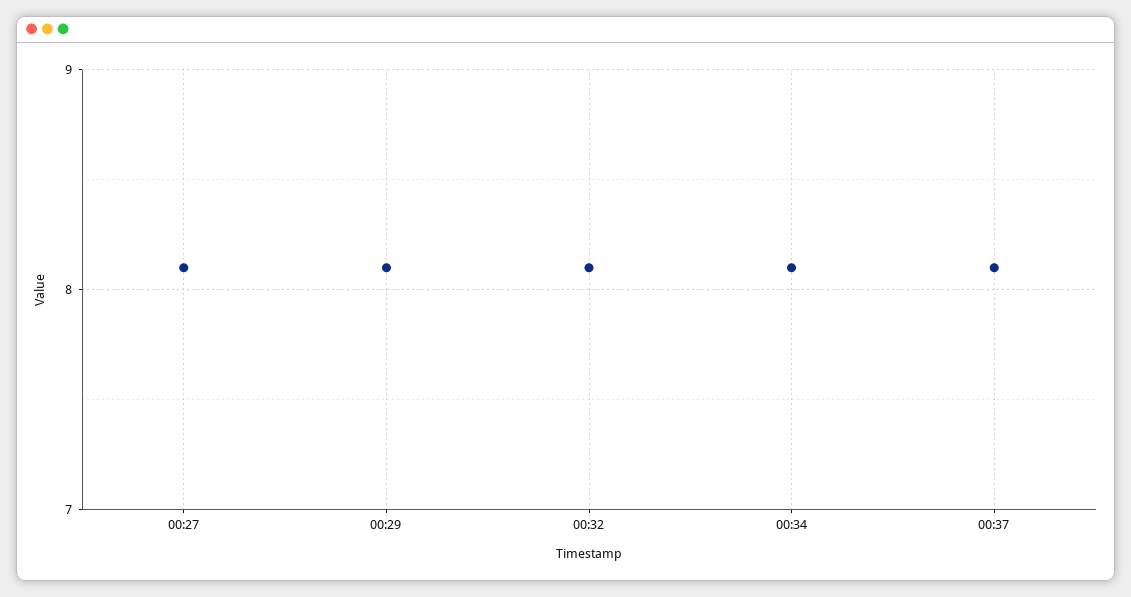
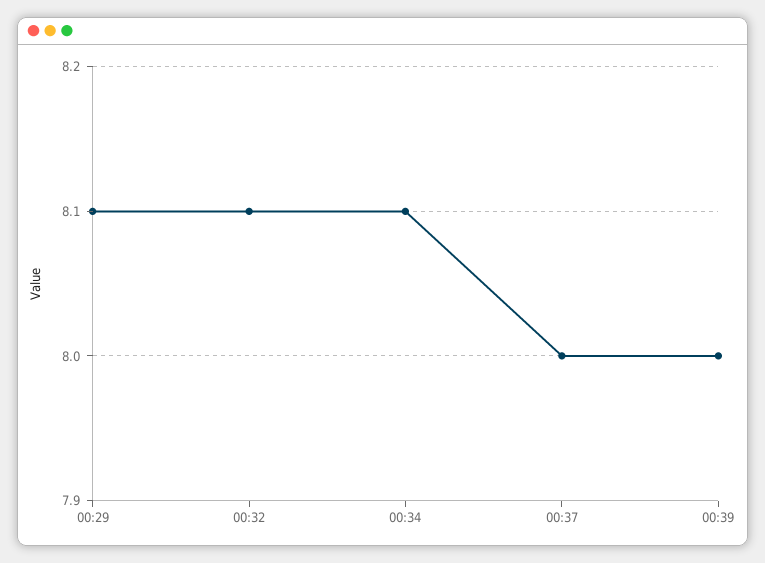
00:27: 8.1 -> none
00:37: 8.1 -> 8
00:39: none -> 8

